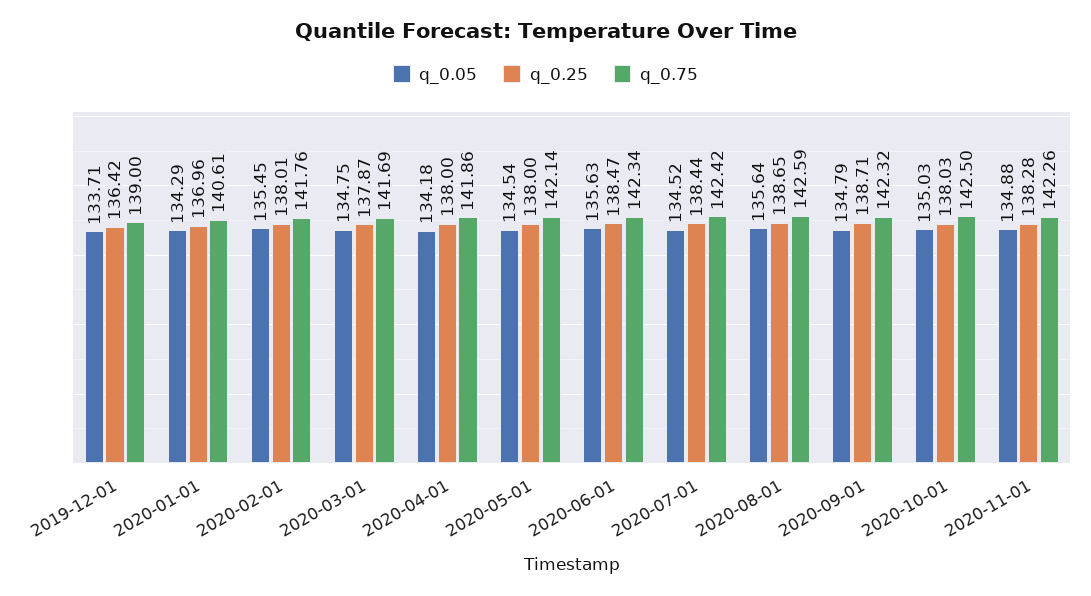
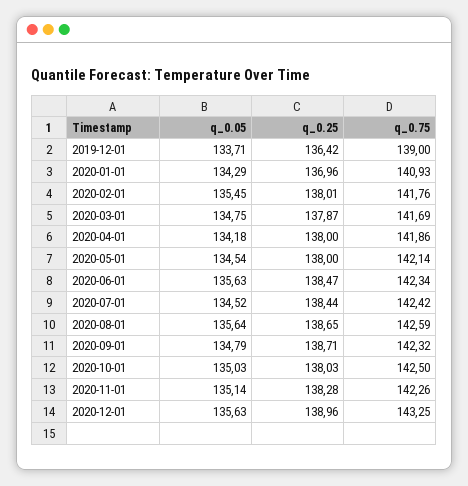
q_0.75, 2020-01-01: 140.61 -> 140.93
q_0.05, 2020-11-01: 134.88 -> 135.14
q_0.05, 2020-12-01: none -> 135.63
q_0.25, 2020-12-01: none -> 138.96
q_0.75, 2020-12-01: none -> 143.25

